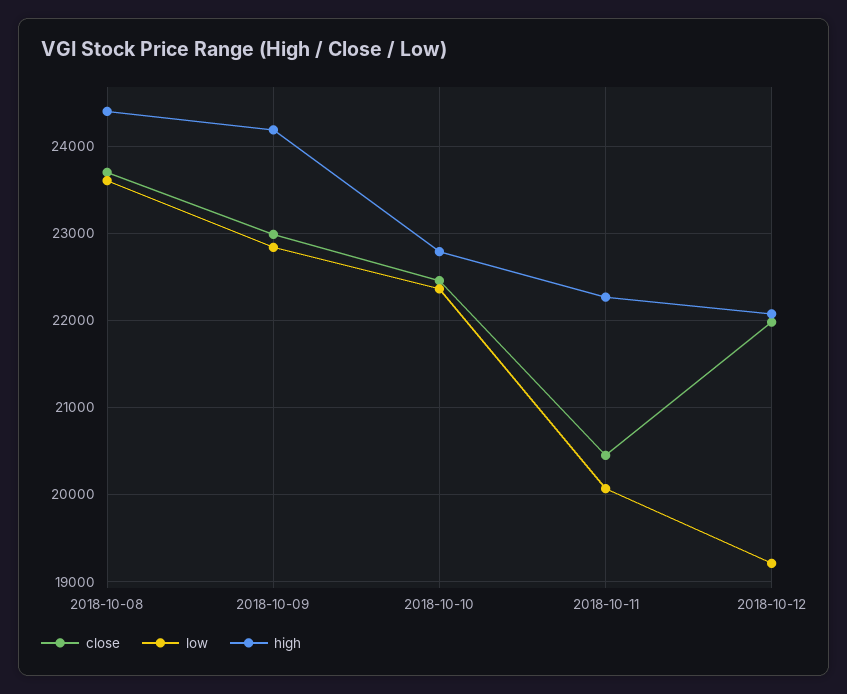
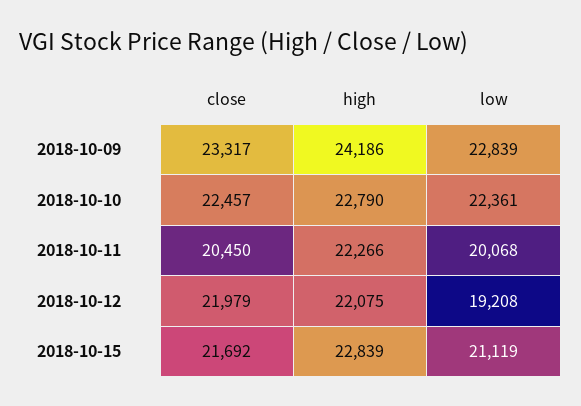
close, 2018-10-08: 23700 -> none
low, 2018-10-08: 23600 -> none
high, 2018-10-08: 24400 -> none
close, 2018-10-09: 23000 -> 23317
close, 2018-10-15: none -> 21692
high, 2018-10-15: none -> 22839
low, 2018-10-15: none -> 21119

